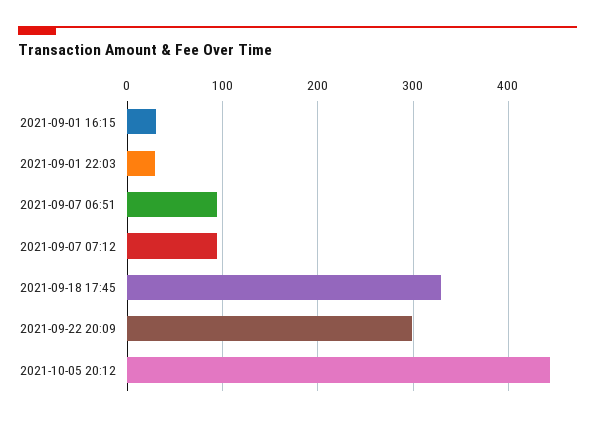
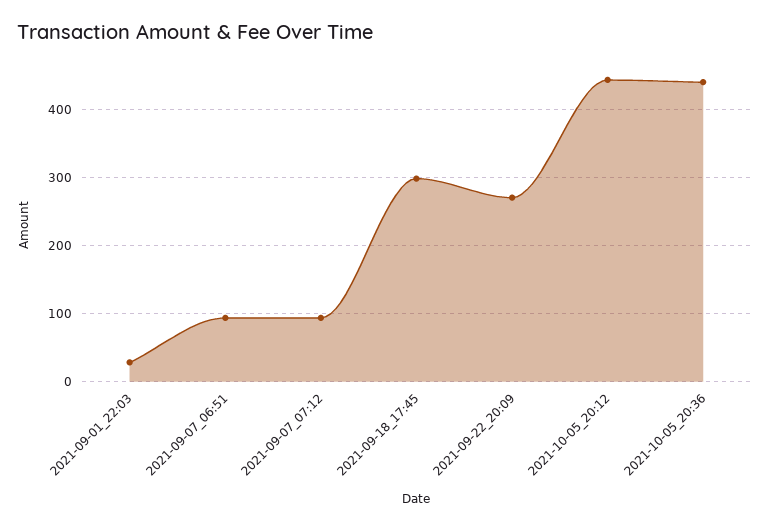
2021-09-01 16:15: 30 -> none
2021-09-18 17:45: 330 -> 300
2021-09-22 20:09: 300 -> 270
2021-10-05_20:36: none -> 440

